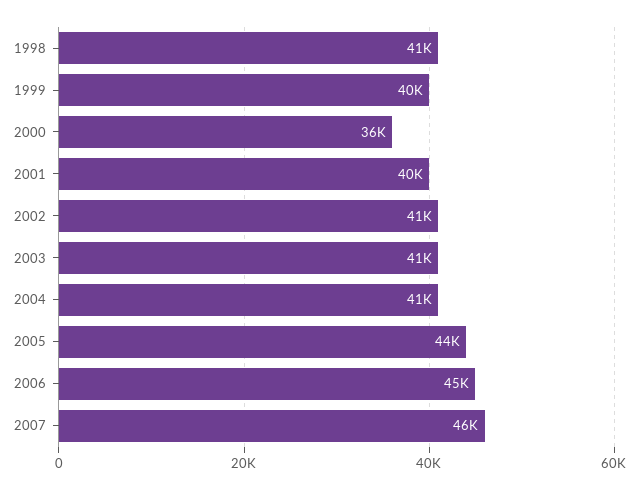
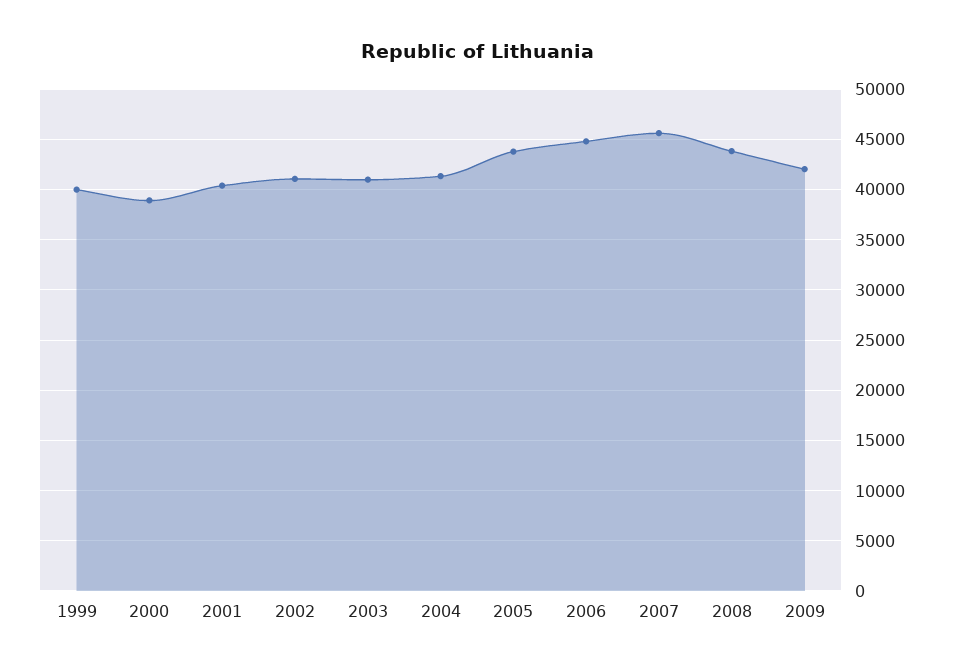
1998: 41000 -> none
2000: 36000 -> 39000
2008: none -> 44000
2009: none -> 42000

